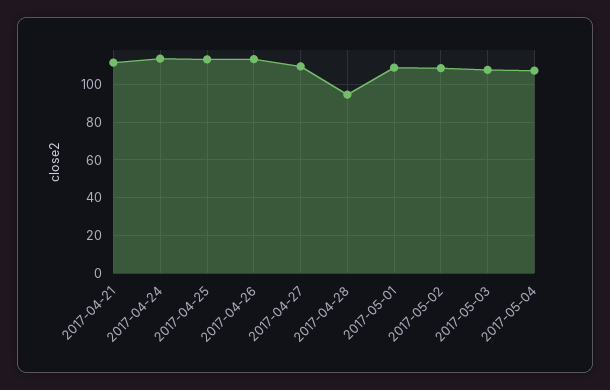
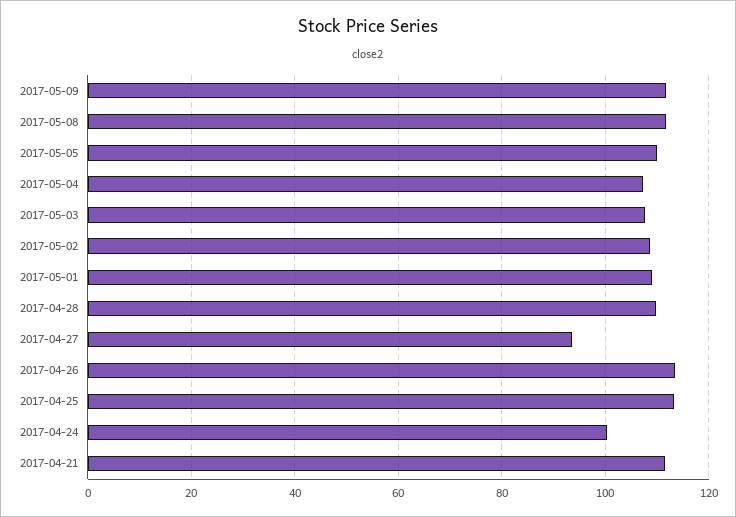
2017-04-24: 115 -> 100
2017-04-27: 110 -> 94
2017-04-28: 95 -> 110
2017-05-09: none -> 112
2017-05-08: none -> 112
2017-05-05: none -> 110

